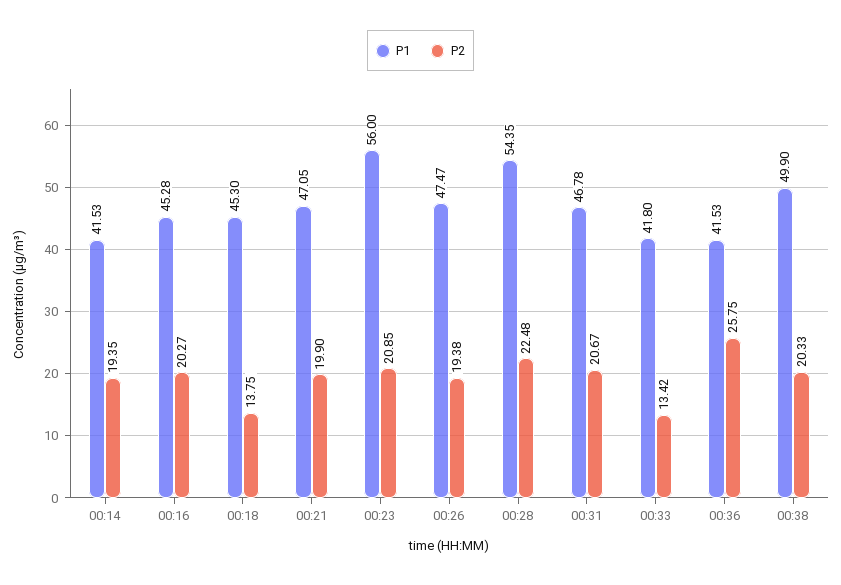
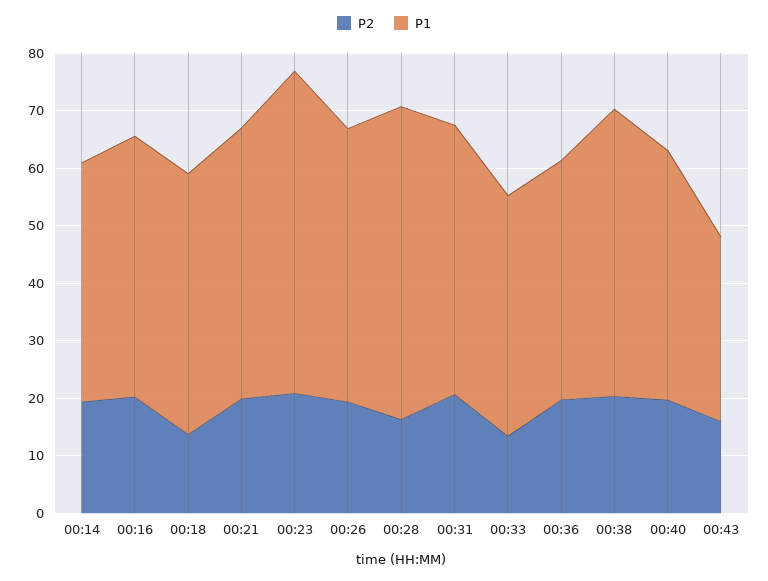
P2, 00:28: 22.48 -> 16
P2, 00:36: 25.75 -> 20
P2, 00:40: none -> 20
P1, 00:40: none -> 44
P2, 00:43: none -> 16
P1, 00:43: none -> 32

